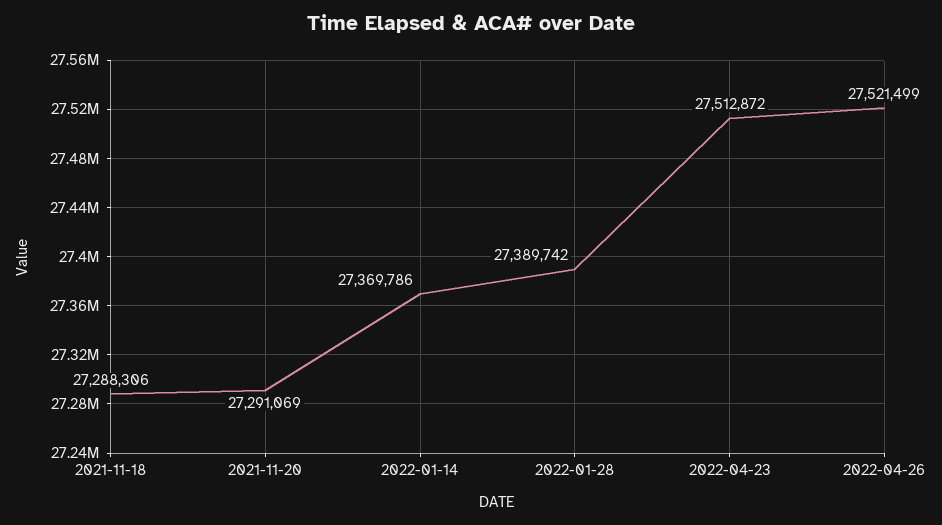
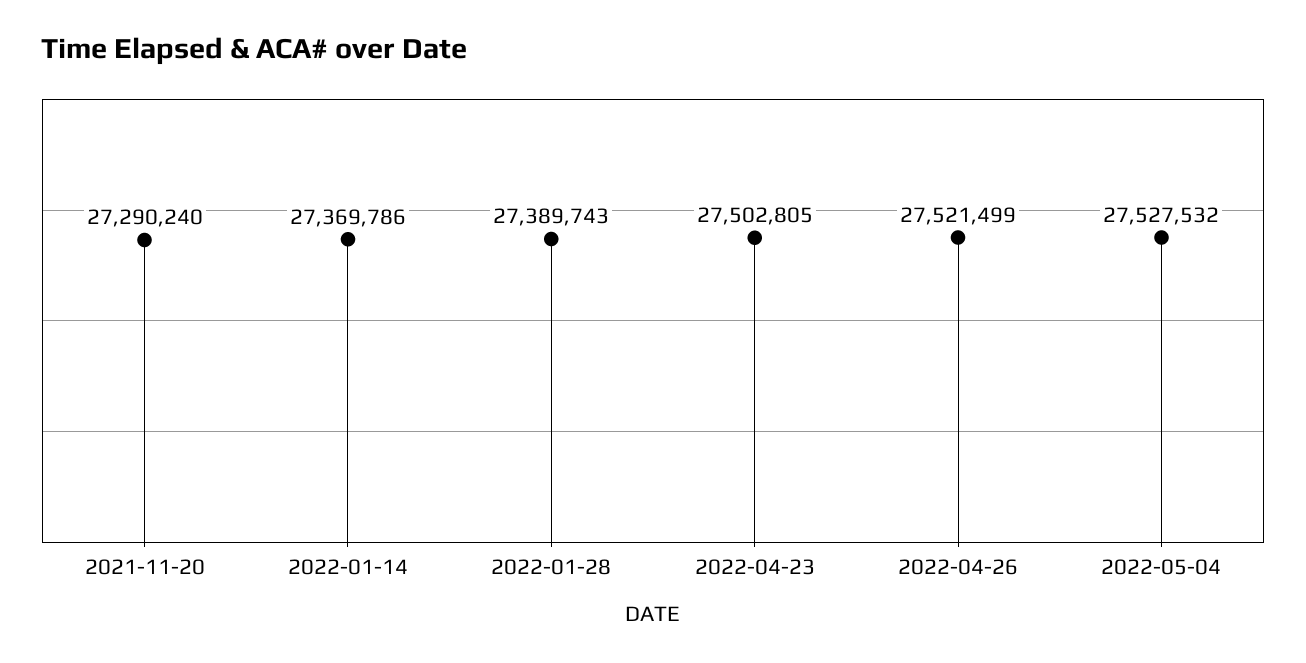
2021-11-18: 27288306 -> none
2021-11-20: 27291069 -> 27290240
2022-01-28: 27389742 -> 27389743
2022-04-23: 27512872 -> 27502805
2022-05-04: none -> 27527532

